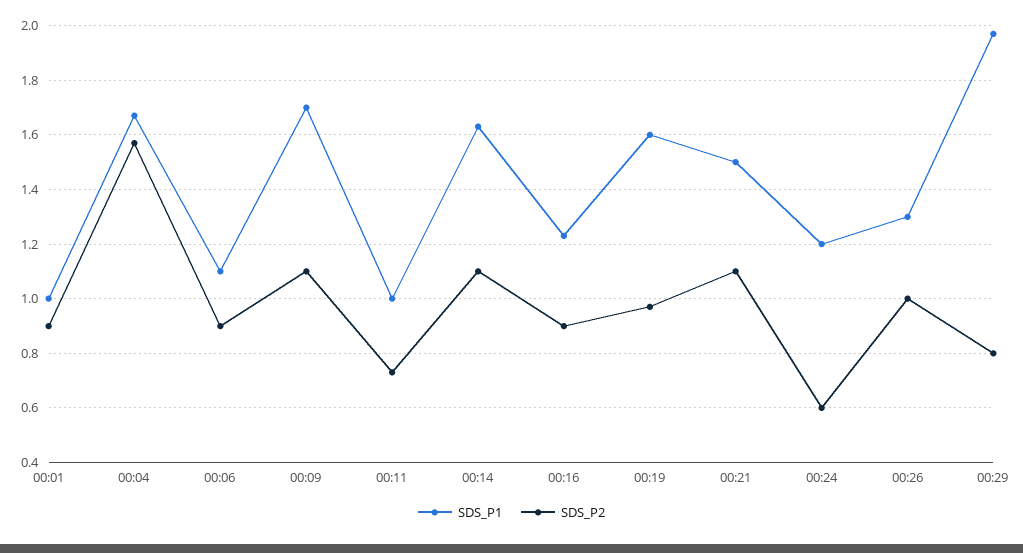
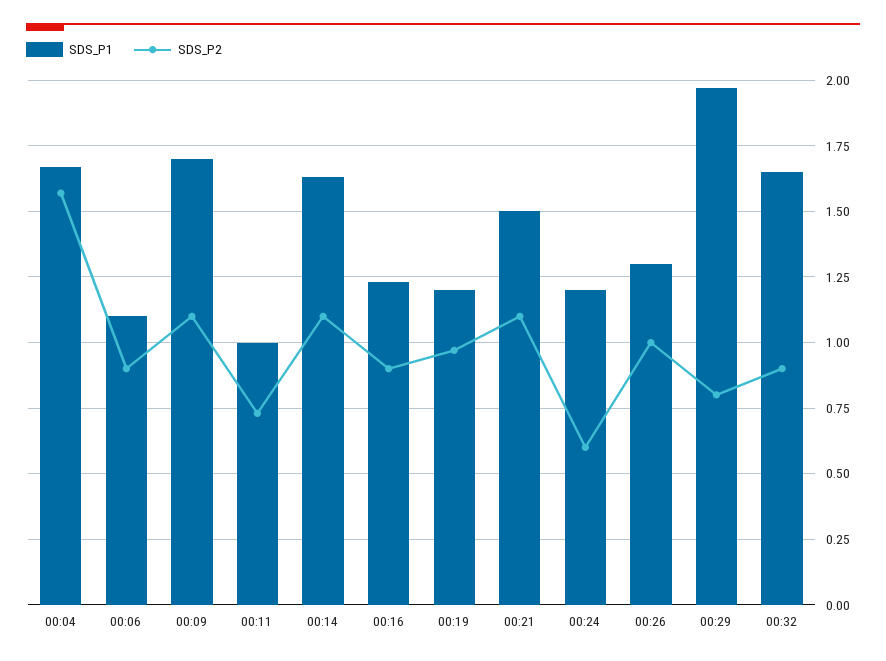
SDS_P1, 00:01: 1 -> none
SDS_P2, 00:01: 0.9 -> none
SDS_P1, 00:19: 1.6 -> 1.2
SDS_P1, 00:32: none -> 1.65
SDS_P2, 00:32: none -> 0.9

